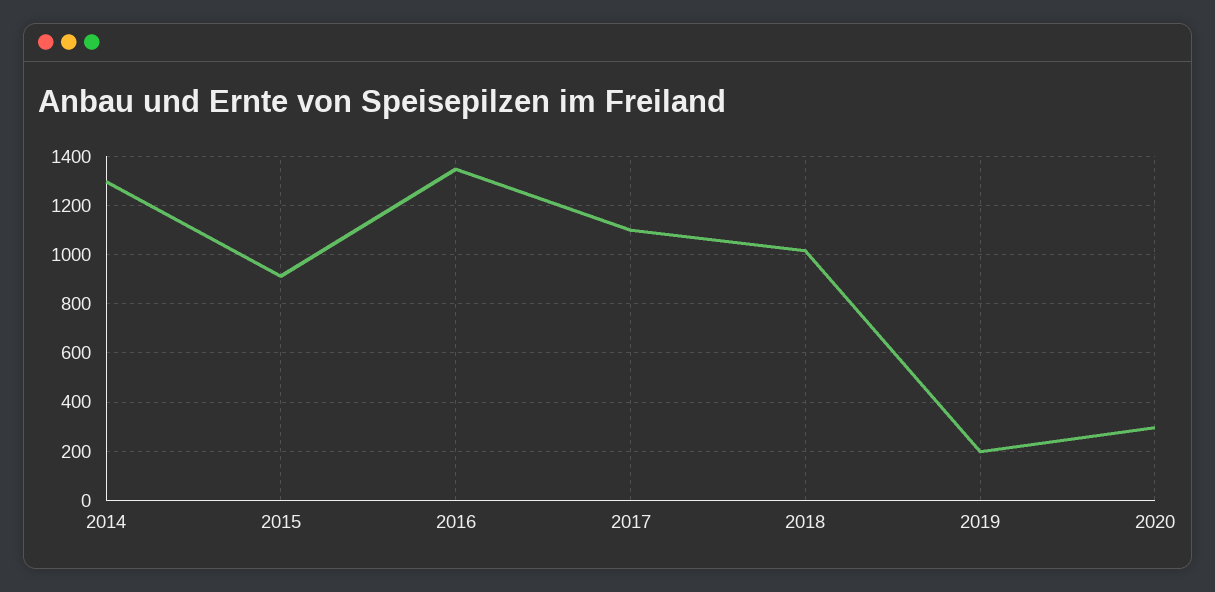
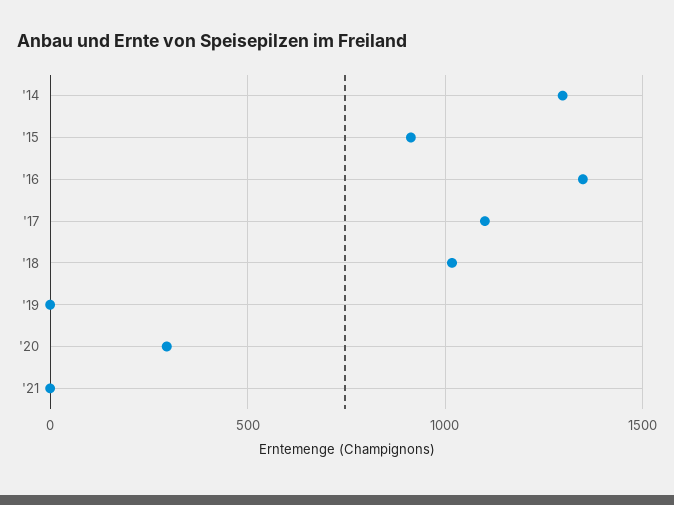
2019: 200 -> 0
'21: none -> 0

